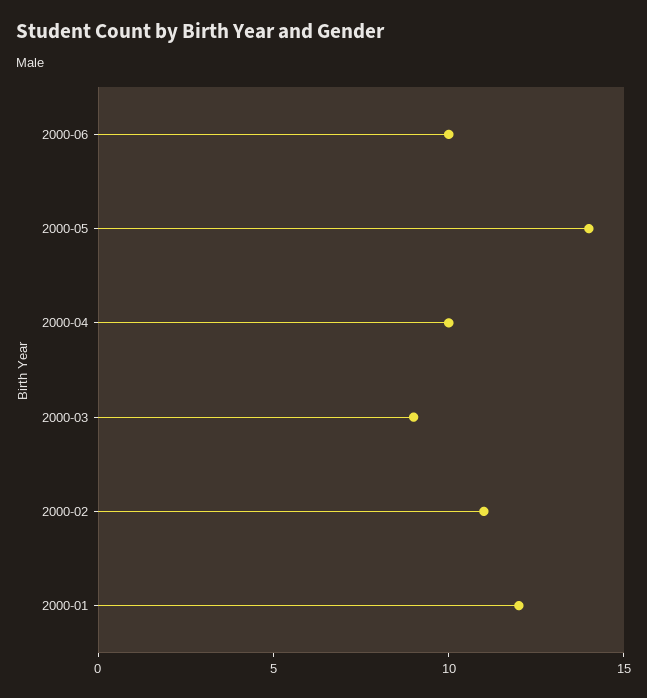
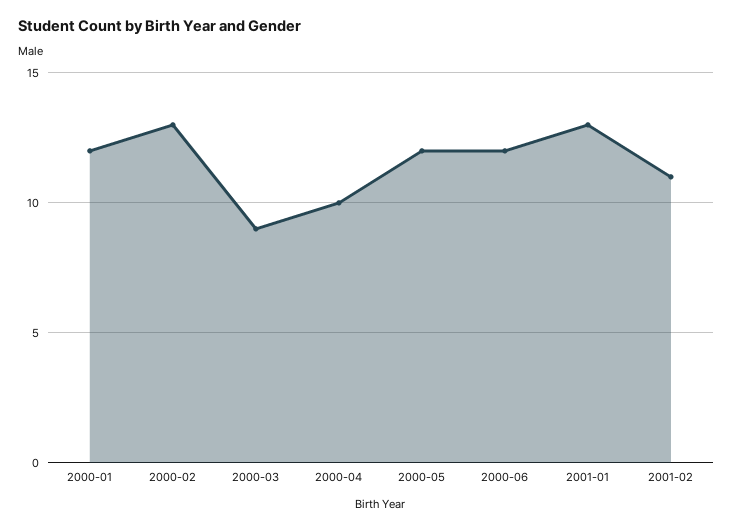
2000-06: 10 -> 12
2000-05: 14 -> 12
2000-02: 11 -> 13
2001-01: none -> 13
2001-02: none -> 11

